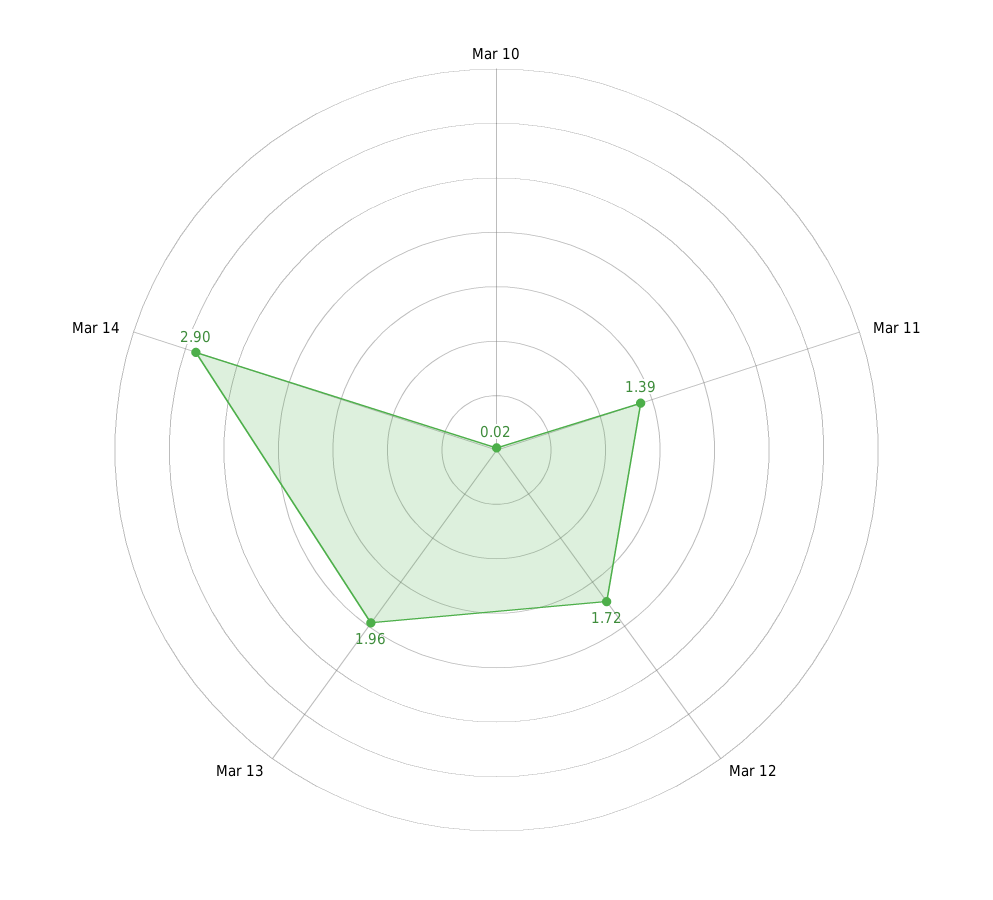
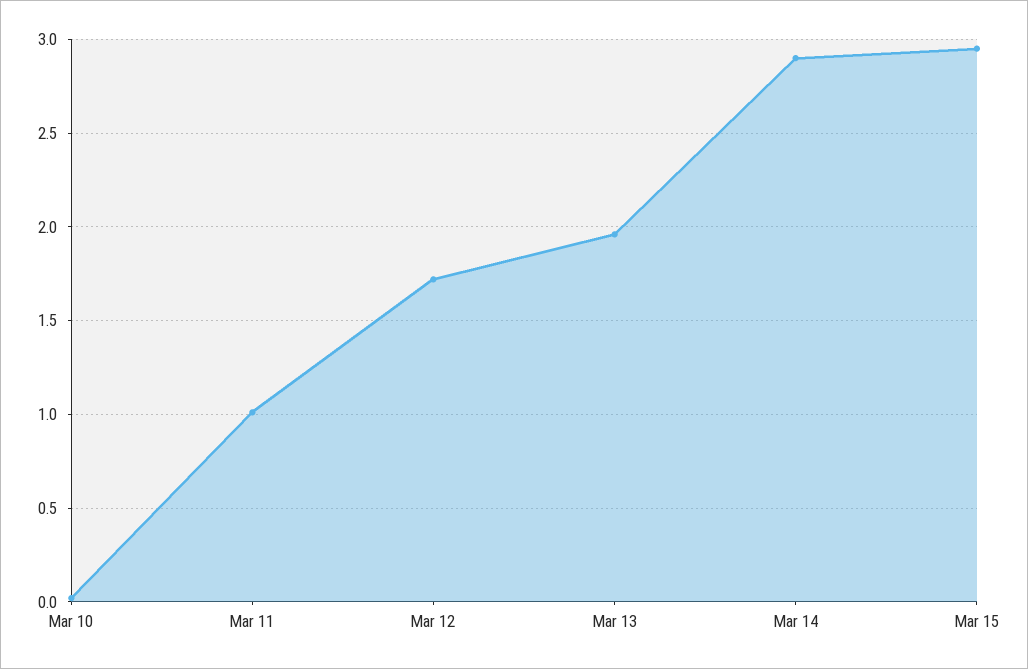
Mar 11: 1.39 -> 1
Mar 15: none -> 2.95

